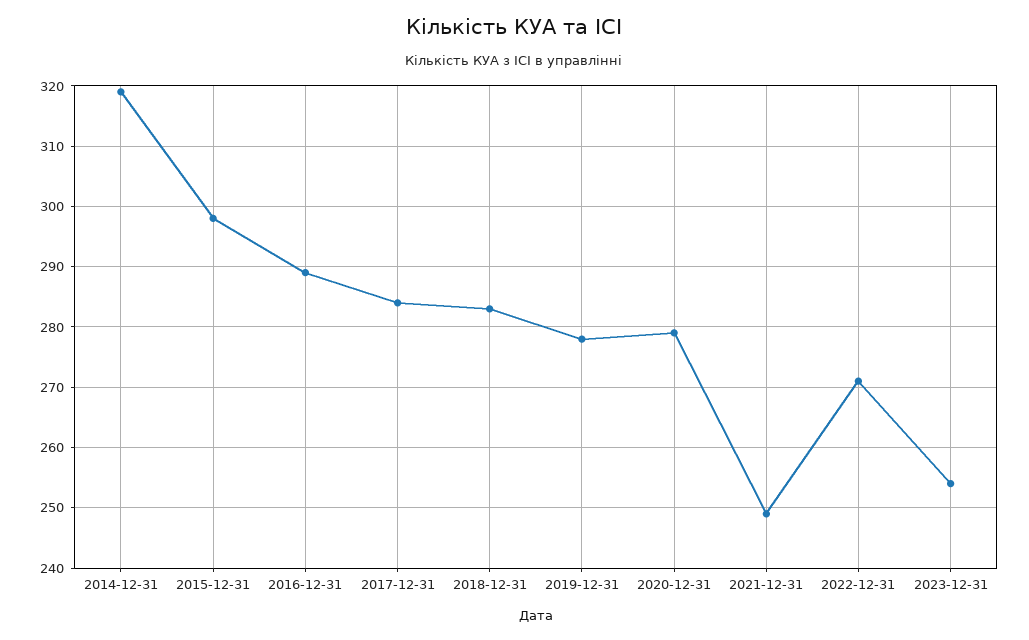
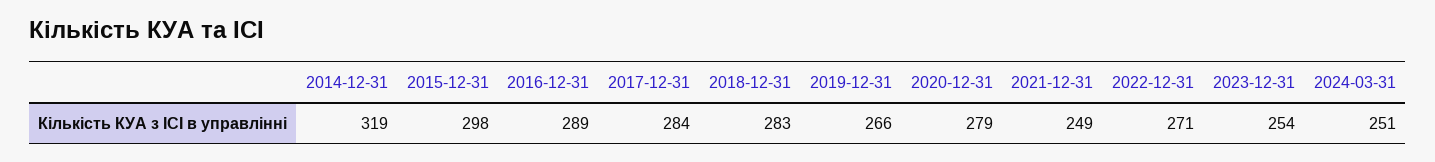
2019-12-31: 278 -> 266
2024-03-31: none -> 251

